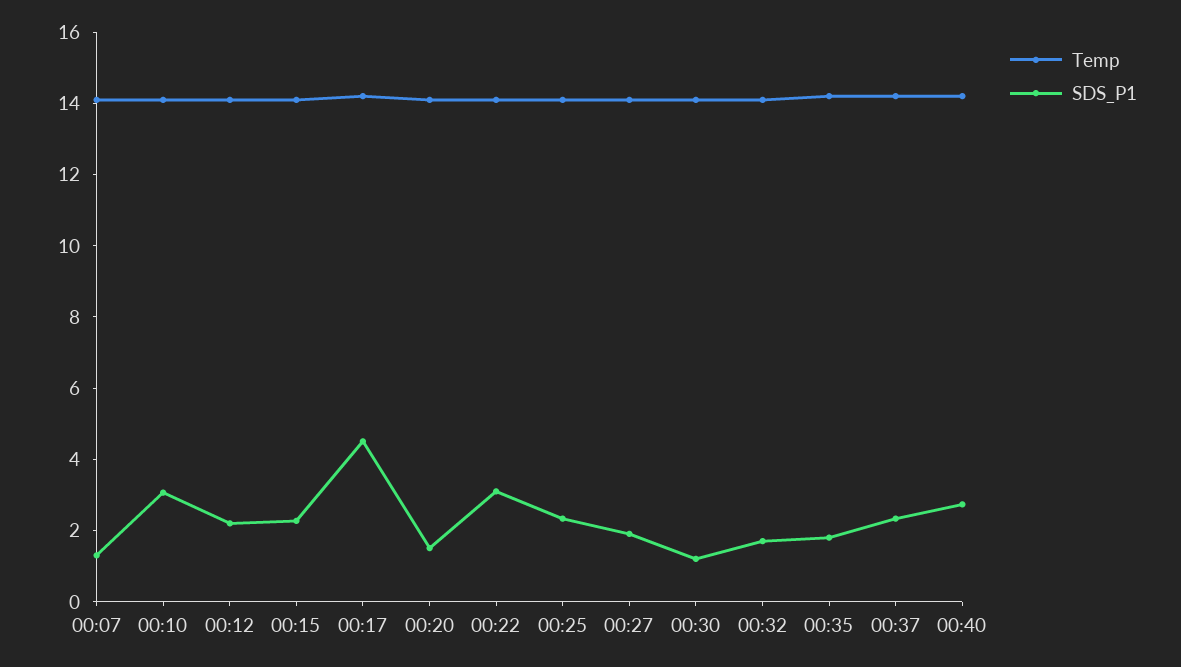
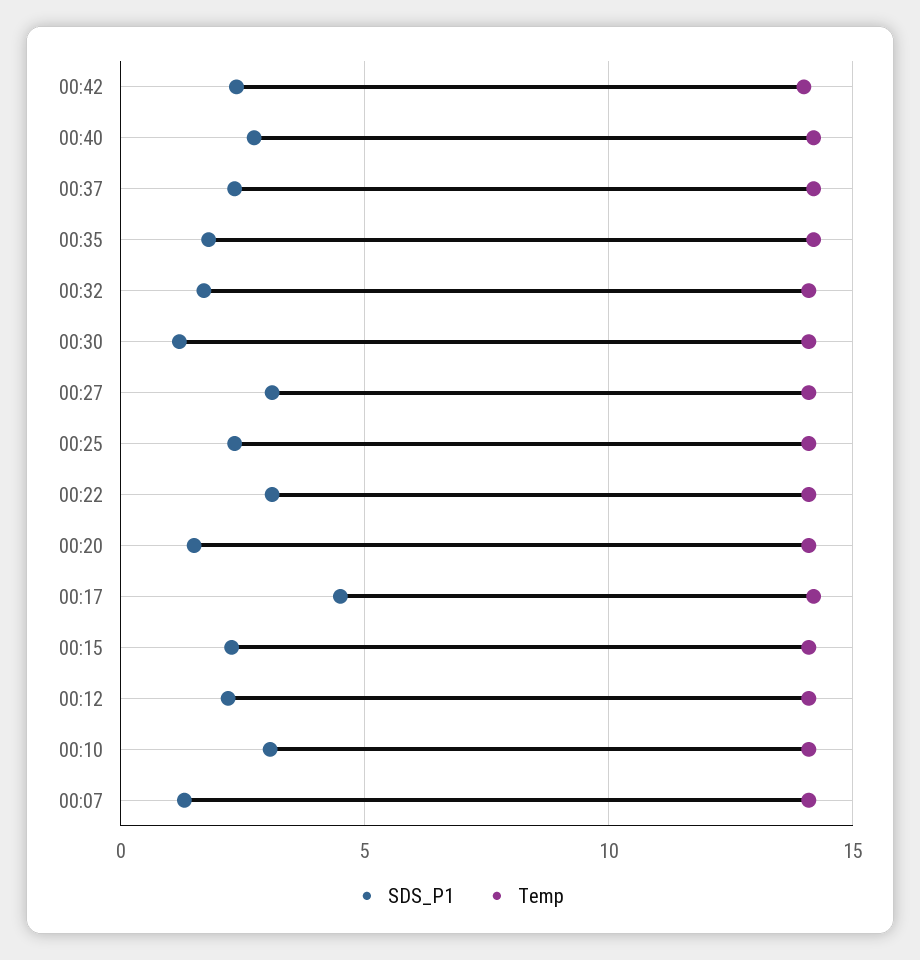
SDS_P1, 00:27: 2 -> 3
SDS_P1, 00:42: none -> 2.5
Temp, 00:42: none -> 14

